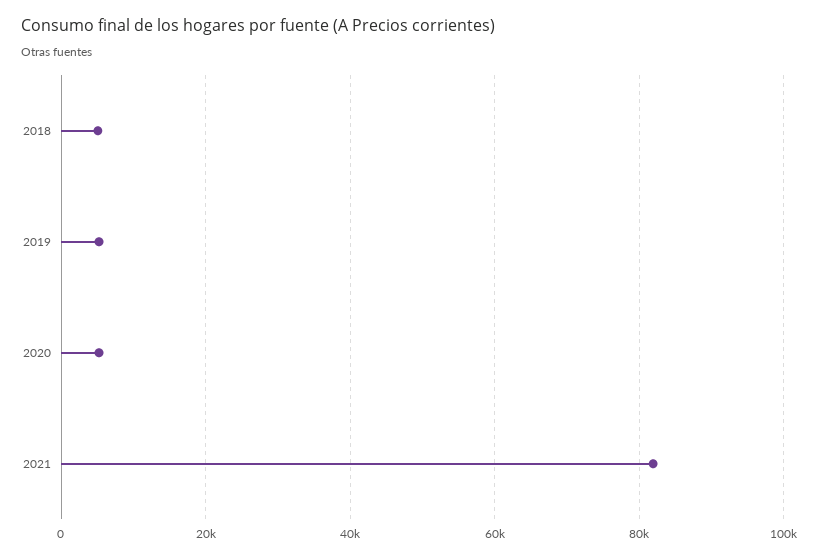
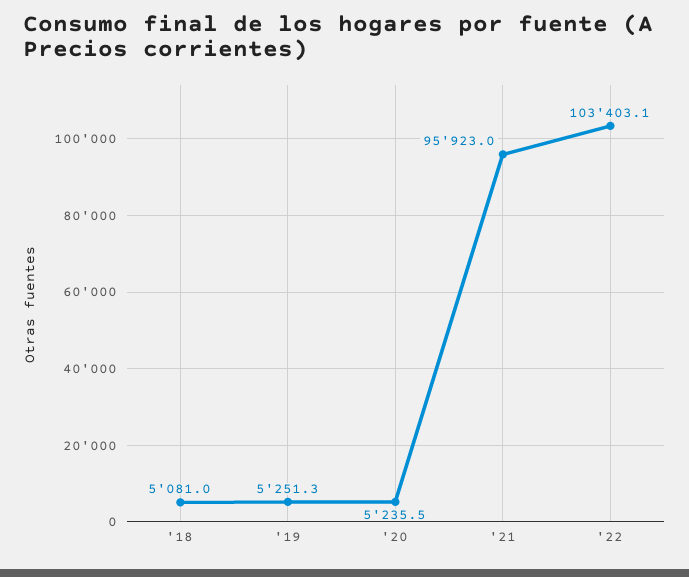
2021: 82000 -> 95923
'22: none -> 103403.1

